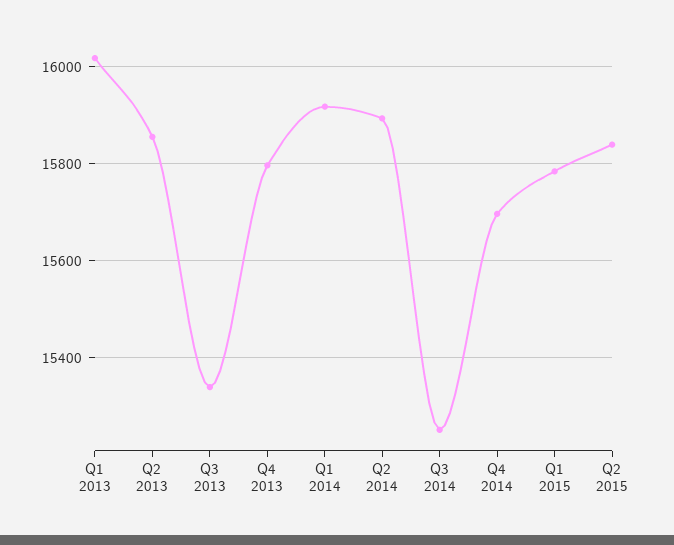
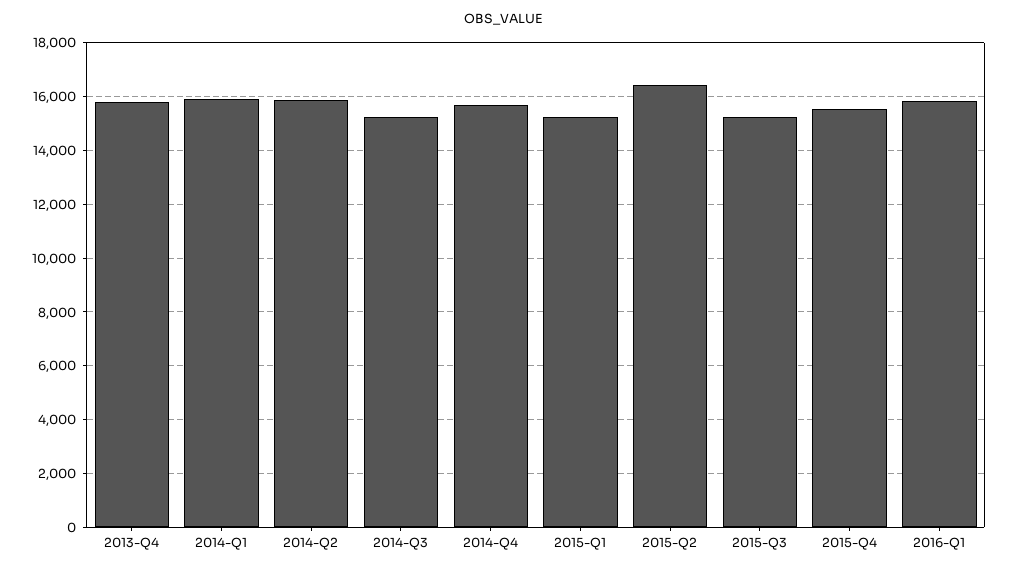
Q1 2013: 16020 -> none
Q2 2013: 15860 -> none
Q3 2013: 15340 -> none
Q1 2015: 15780 -> 15250
Q2 2015: 15840 -> 16500
2015-Q3: none -> 15250
2015-Q4: none -> 15500
2016-Q1: none -> 15750

